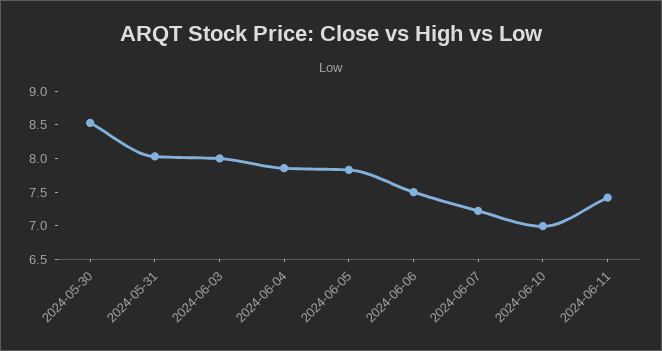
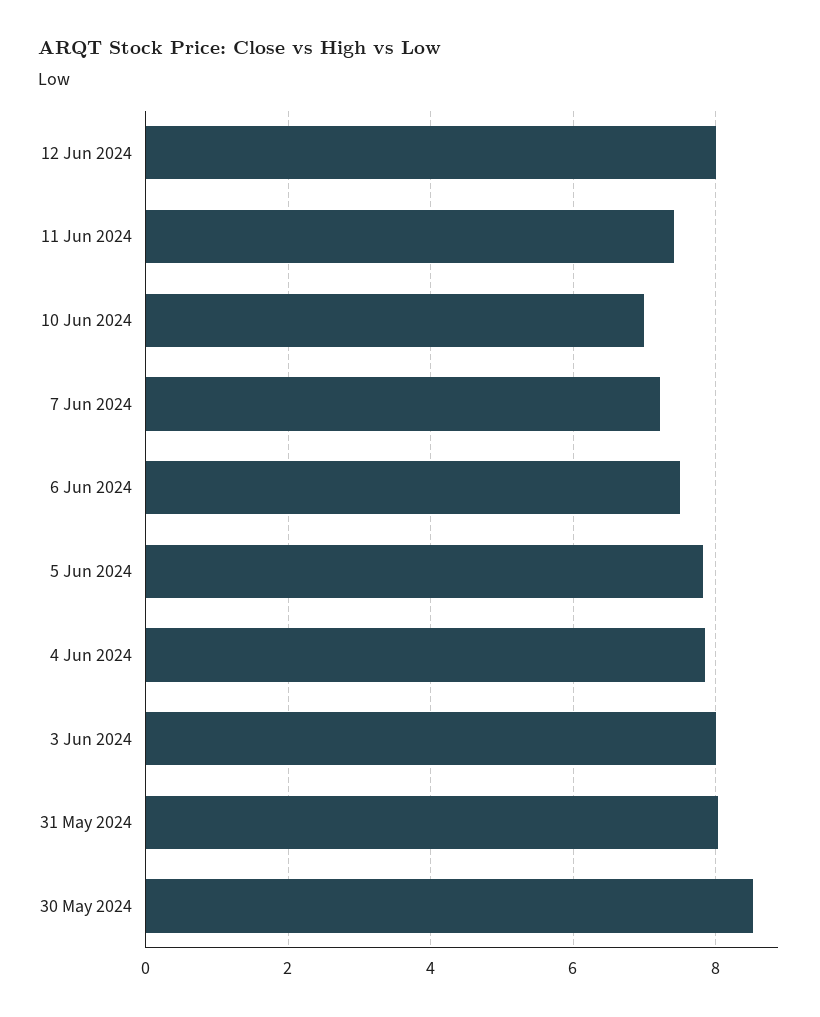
12 Jun 2024: none -> 8

